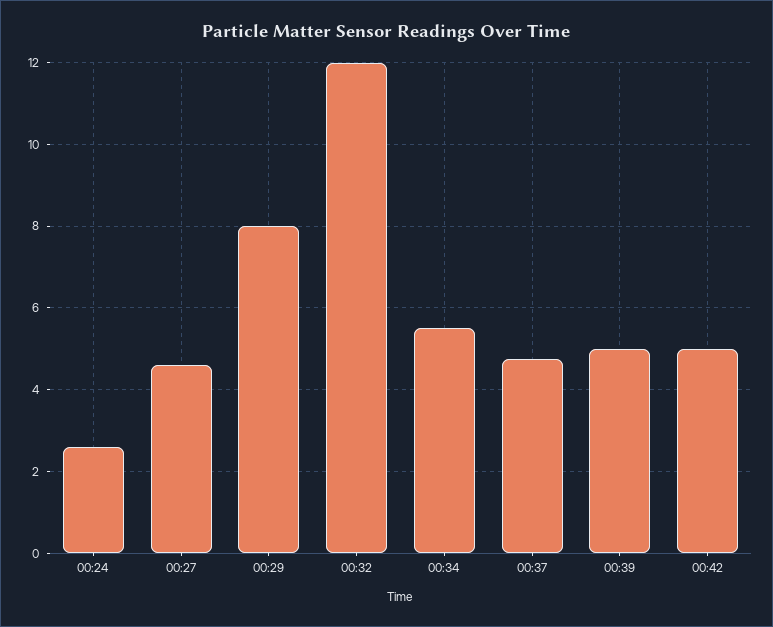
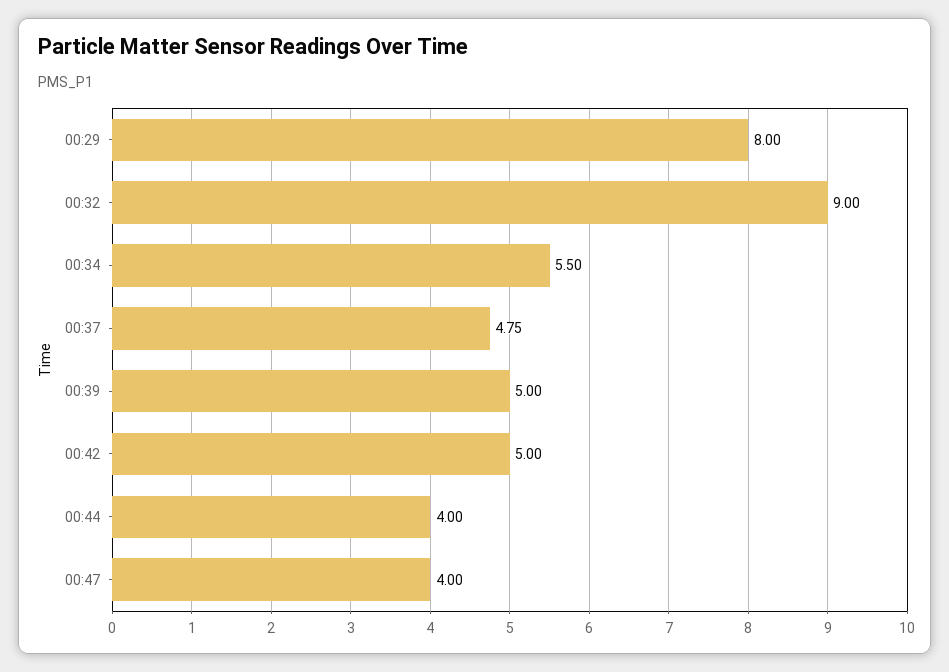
00:24: 2.6 -> none
00:27: 4.6 -> none
00:32: 12 -> 9
00:44: none -> 4
00:47: none -> 4

